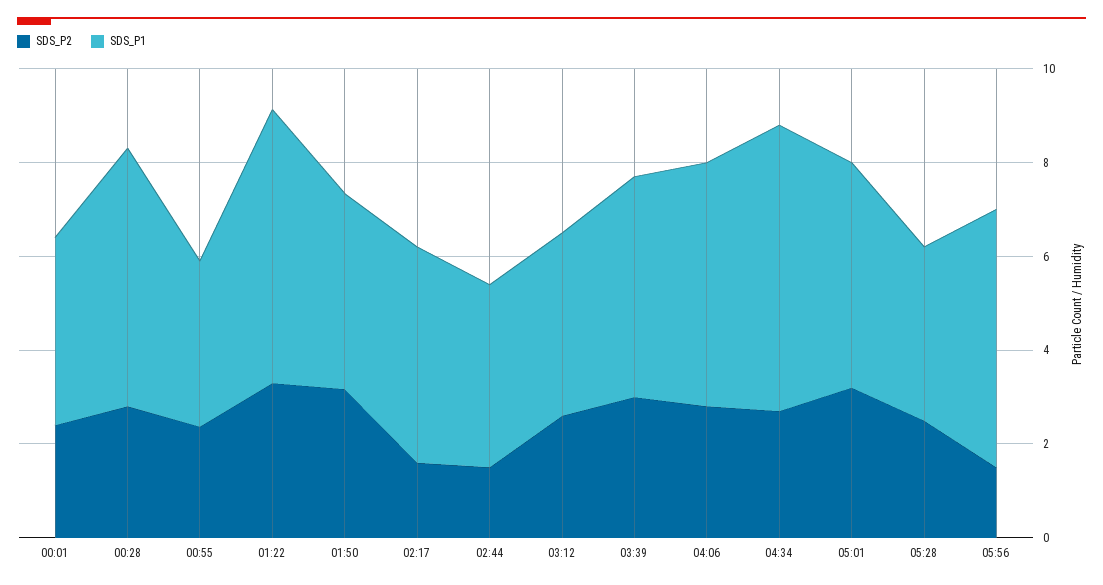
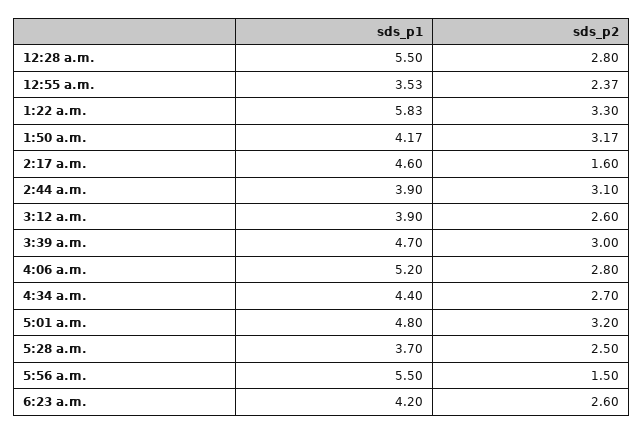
SDS_P2, 00:01: 2.5 -> none
SDS_P1, 00:01: 4 -> none
SDS_P2, 02:44: 1.5 -> 3.1
SDS_P1, 04:34: 6 -> 4.4
SDS_P1, 6:23 a.m.: none -> 4.2
SDS_P2, 6:23 a.m.: none -> 2.6

